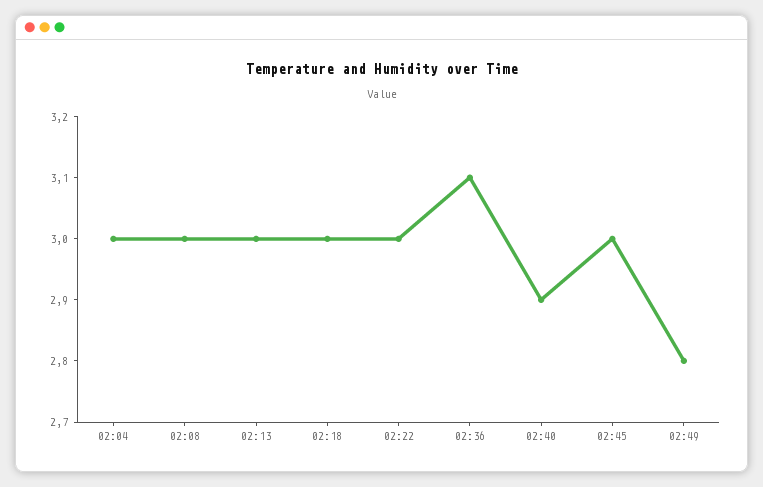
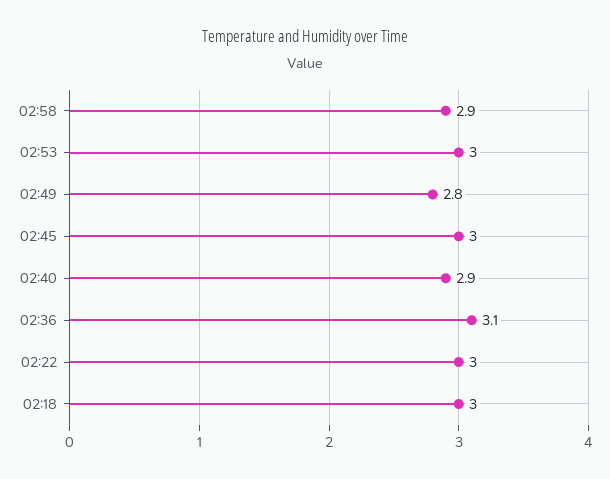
02:04: 3 -> none
02:08: 3 -> none
02:13: 3 -> none
02:58: none -> 2.9
02:53: none -> 3

